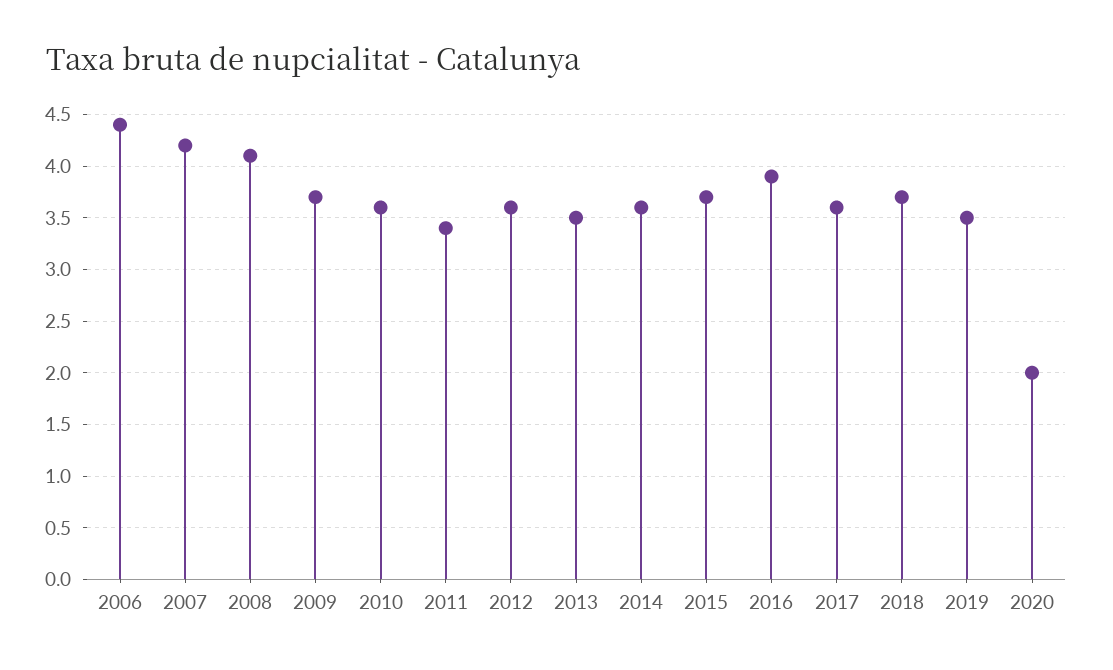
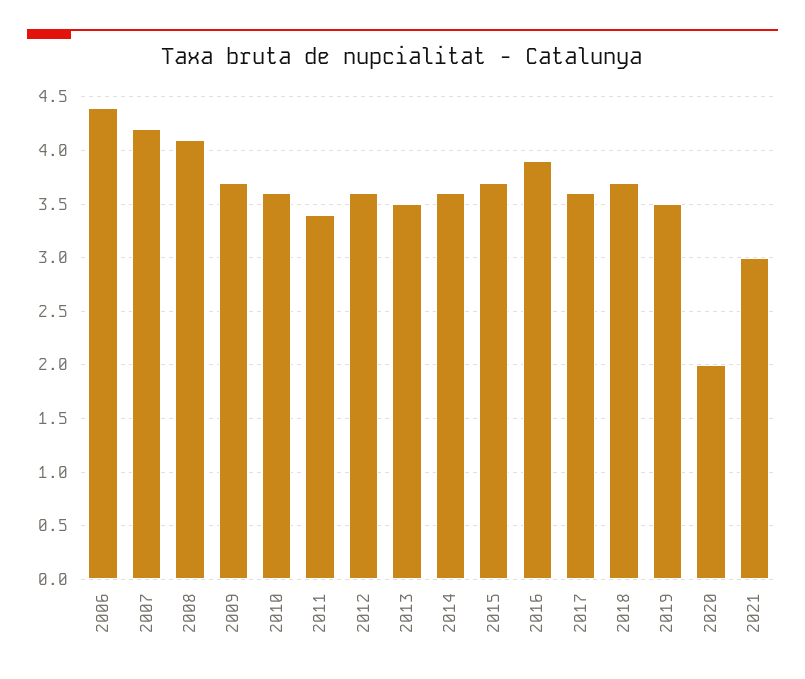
2021: none -> 3

